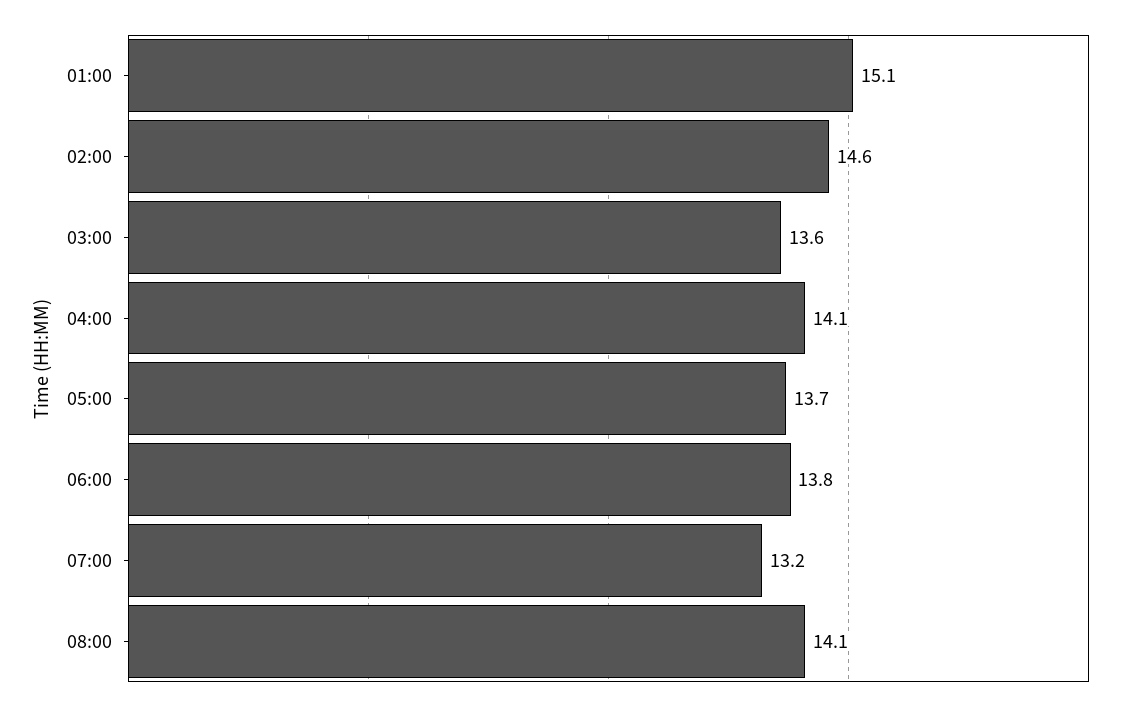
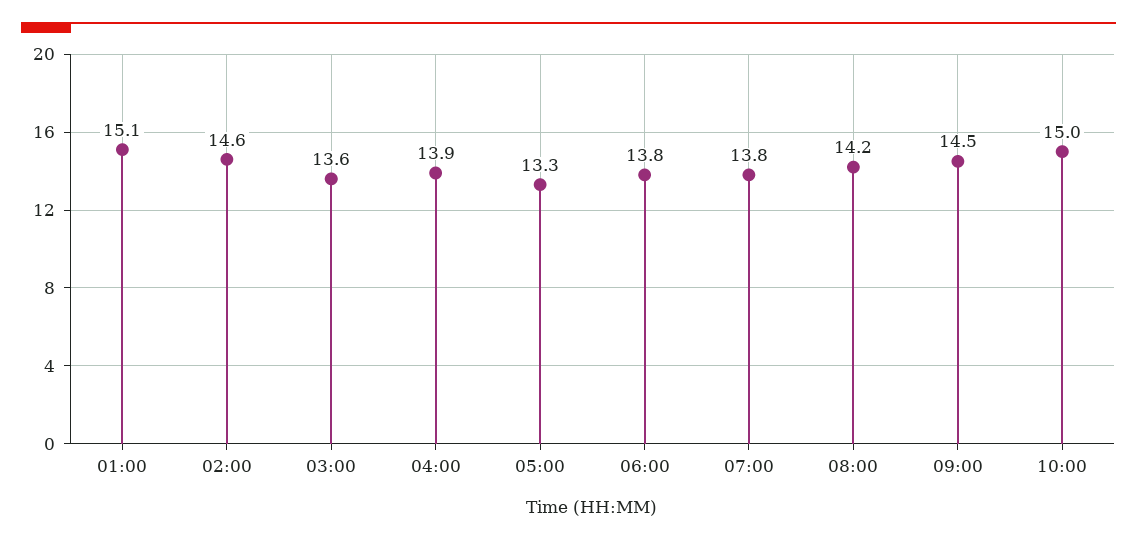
04:00: 14.1 -> 13.9
05:00: 13.7 -> 13.3
07:00: 13.2 -> 13.8
08:00: 14.1 -> 14.2
09:00: none -> 14.5
10:00: none -> 15

